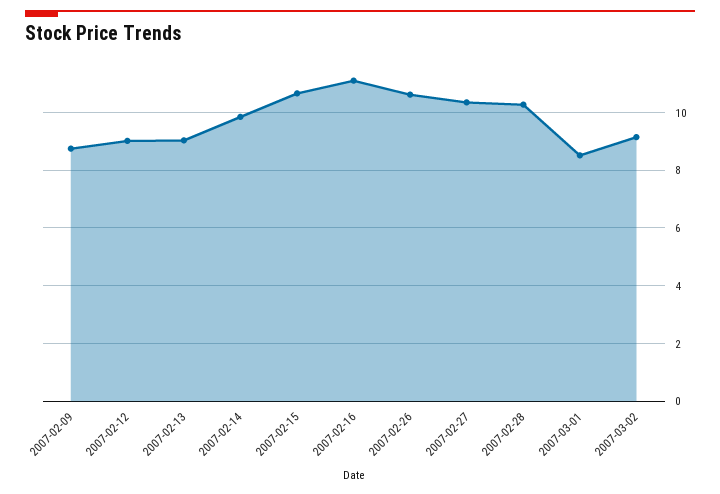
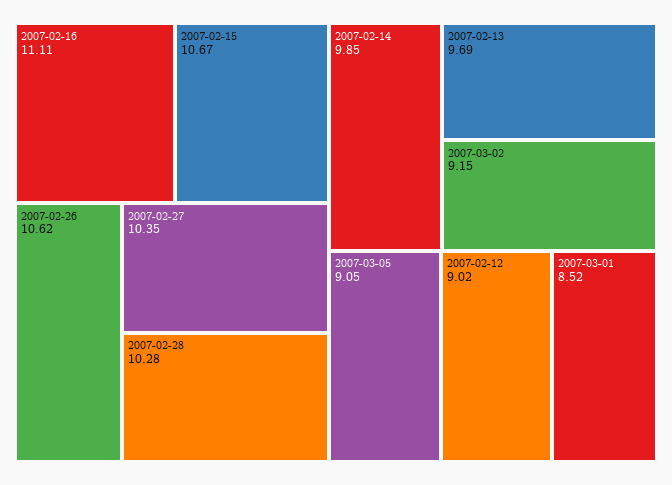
2007-02-09: 8.75 -> none
2007-02-13: 9 -> 9.69
2007-03-05: none -> 9.05

